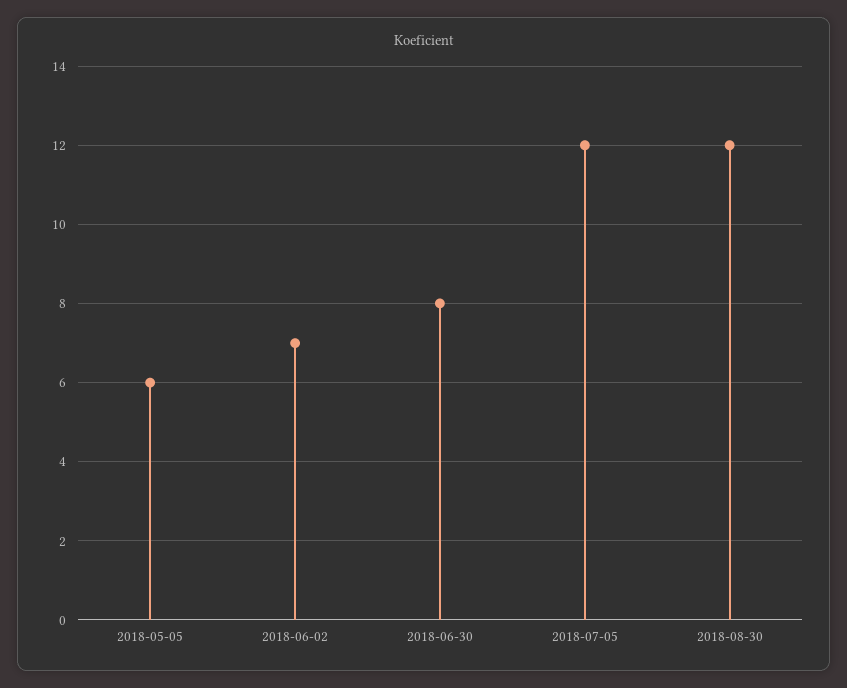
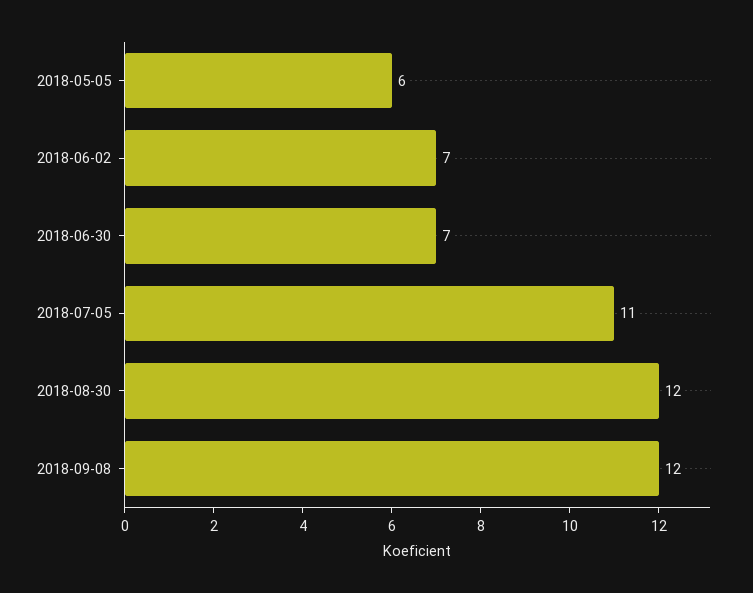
2018-06-30: 8 -> 7
2018-07-05: 12 -> 11
2018-09-08: none -> 12

